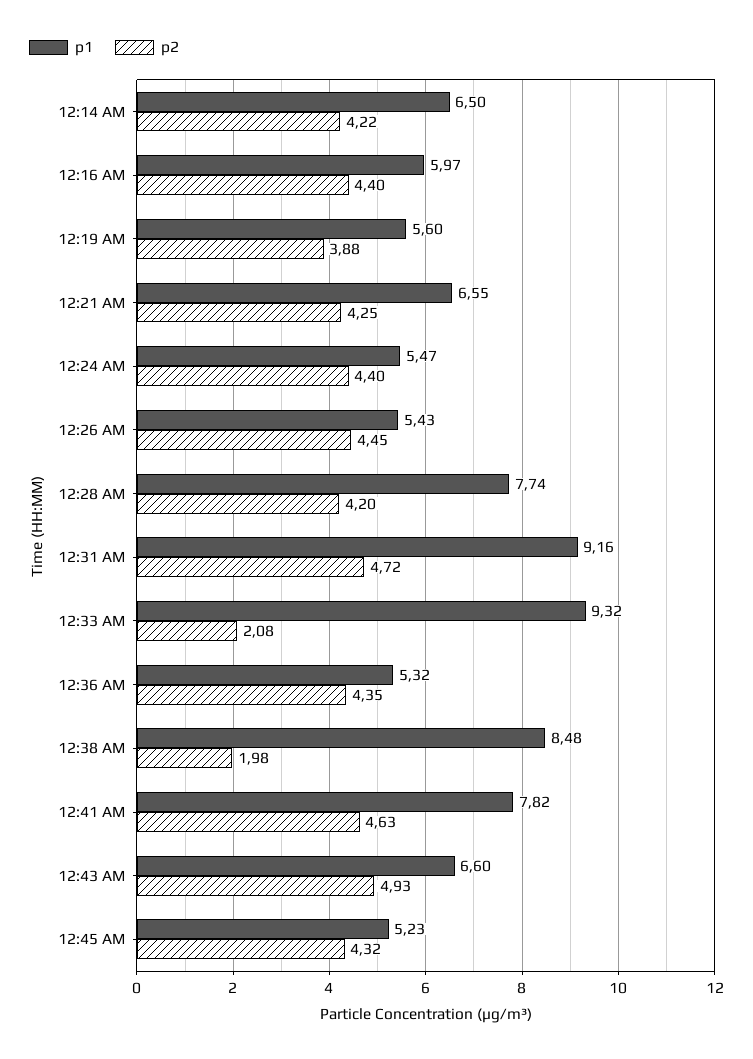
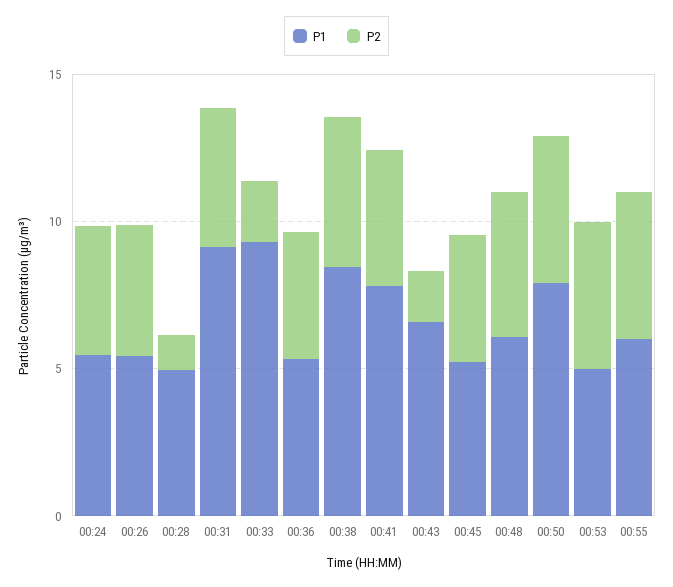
p1, 12:14 AM: 6.5 -> none
p2, 12:14 AM: 4.22 -> none
p1, 12:16 AM: 5.97 -> none
p2, 12:16 AM: 4.4 -> none
p1, 12:19 AM: 5.6 -> none
p2, 12:19 AM: 3.88 -> none
p1, 12:21 AM: 6.55 -> none
p2, 12:21 AM: 4.25 -> none
p1, 12:28 AM: 7.74 -> 5
p2, 12:28 AM: 4.2 -> 1
p2, 12:38 AM: 1.98 -> 5
p2, 12:43 AM: 4.93 -> 2
p1, 00:48: none -> 6
p2, 00:48: none -> 5
p1, 00:50: none -> 8
p2, 00:50: none -> 5
p1, 00:53: none -> 5
p2, 00:53: none -> 5
p1, 00:55: none -> 6
p2, 00:55: none -> 5

